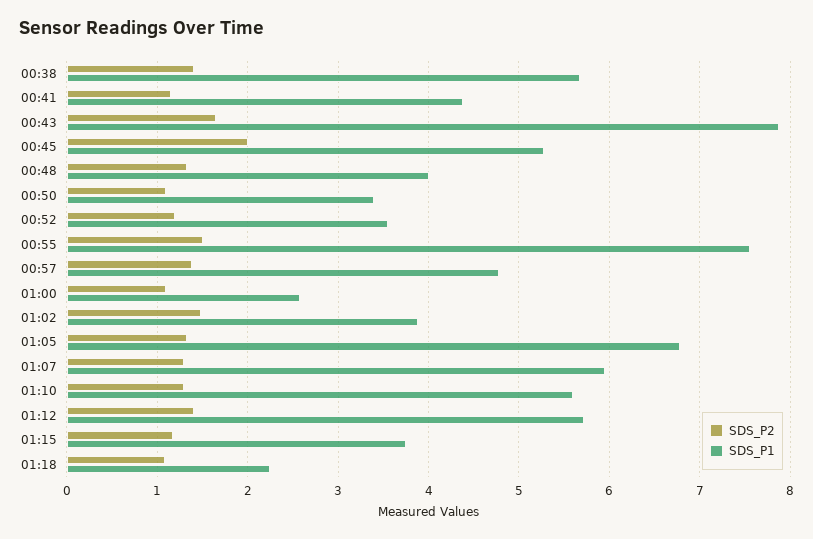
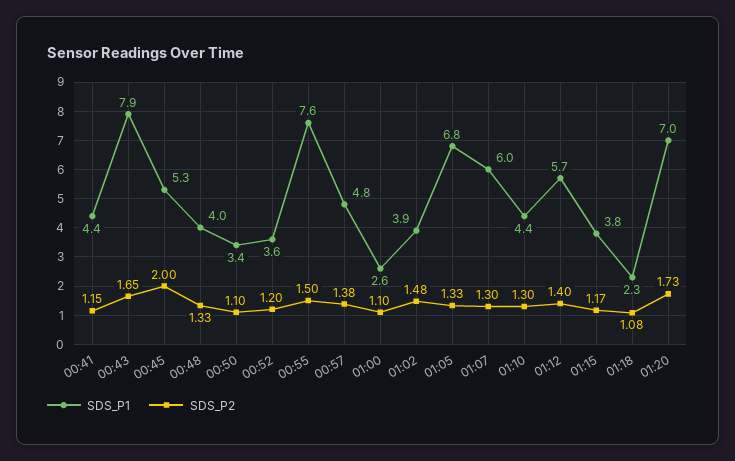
SDS_P2, 00:38: 1.4 -> none
SDS_P1, 00:38: 5.7 -> none
SDS_P1, 01:10: 5.6 -> 4.4
SDS_P1, 01:20: none -> 7
SDS_P2, 01:20: none -> 1.73

